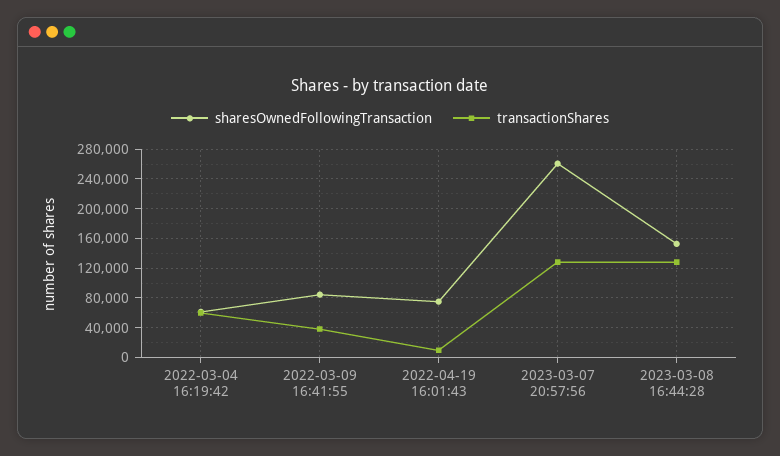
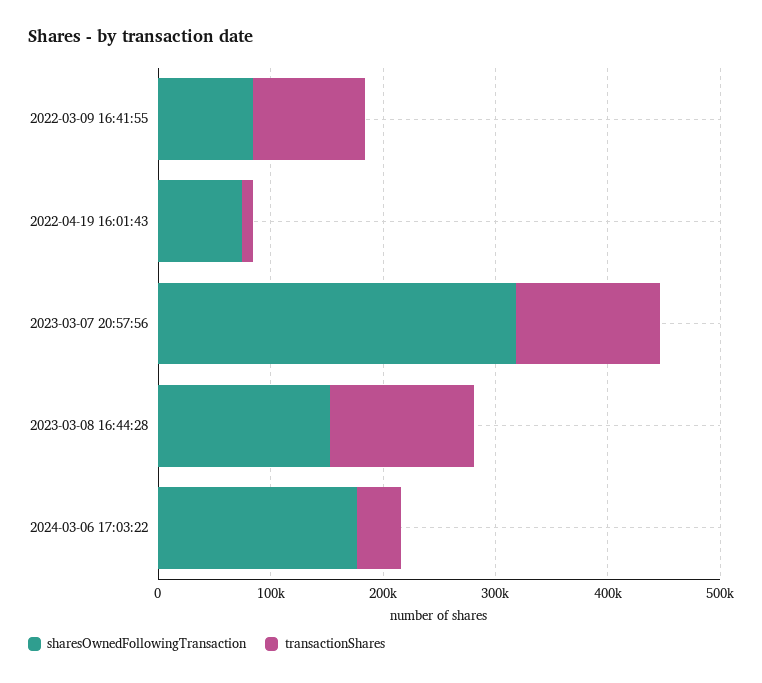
sharesOwnedFollowingTransaction, 2022-03-04 16:19:42: 60000 -> none
transactionShares, 2022-03-04 16:19:42: 60000 -> none
transactionShares, 2022-03-09 16:41:55: 40000 -> 100000
sharesOwnedFollowingTransaction, 2023-03-07 20:57:56: 260000 -> 320000
sharesOwnedFollowingTransaction, 2024-03-06 17:03:22: none -> 180000
transactionShares, 2024-03-06 17:03:22: none -> 40000

